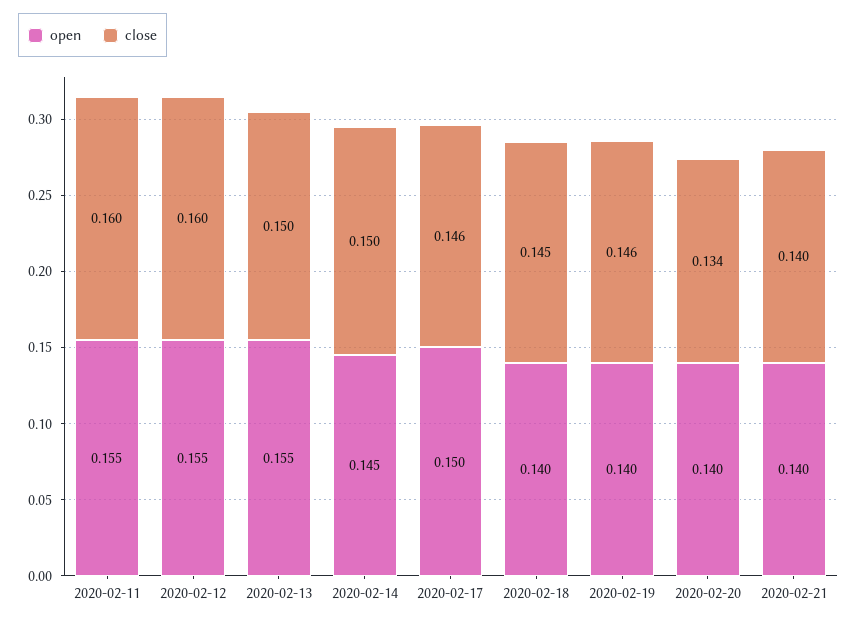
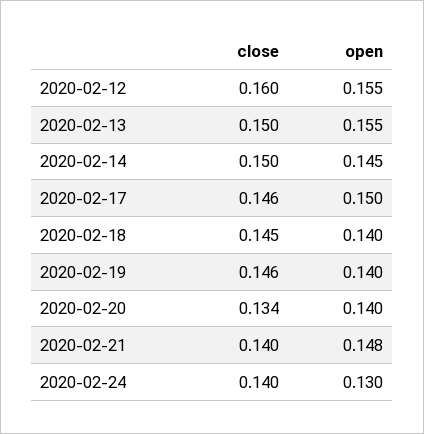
open, 2020-02-11: 0.155 -> none
close, 2020-02-11: 0.16 -> none
open, 2020-02-21: 0.14 -> 0.148
close, 2020-02-24: none -> 0.14
open, 2020-02-24: none -> 0.13

